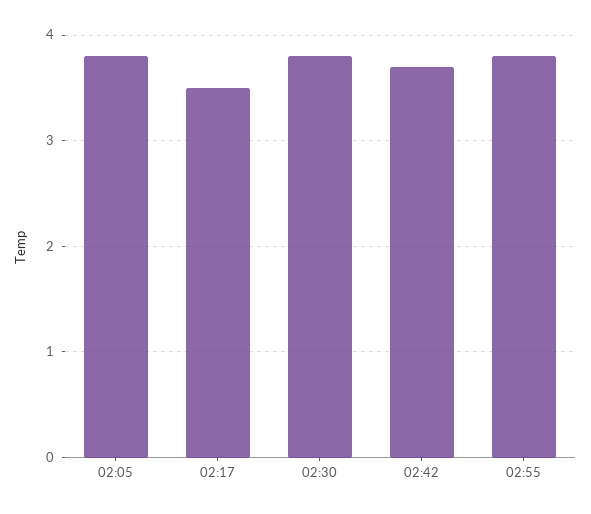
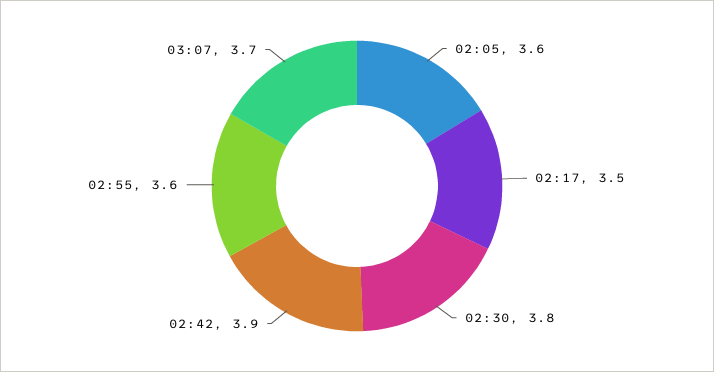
02:05: 3.8 -> 3.6
02:42: 3.7 -> 3.9
02:55: 3.8 -> 3.6
03:07: none -> 3.7

